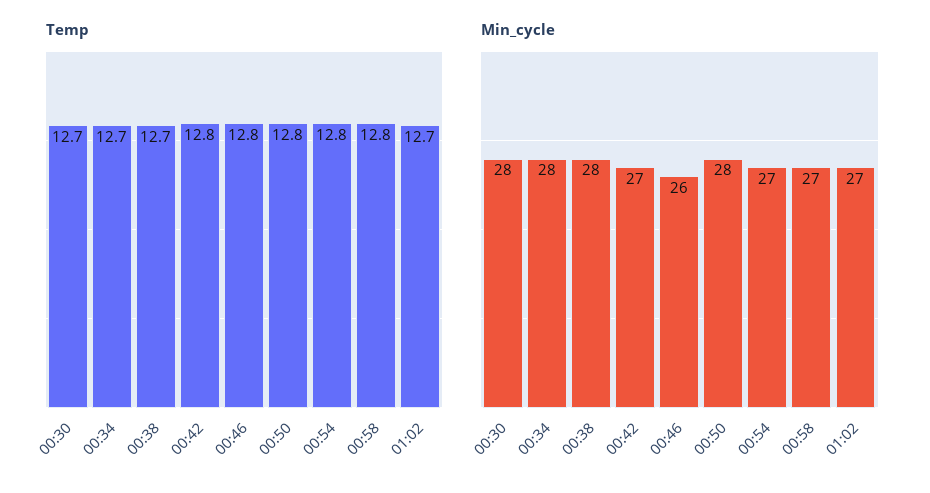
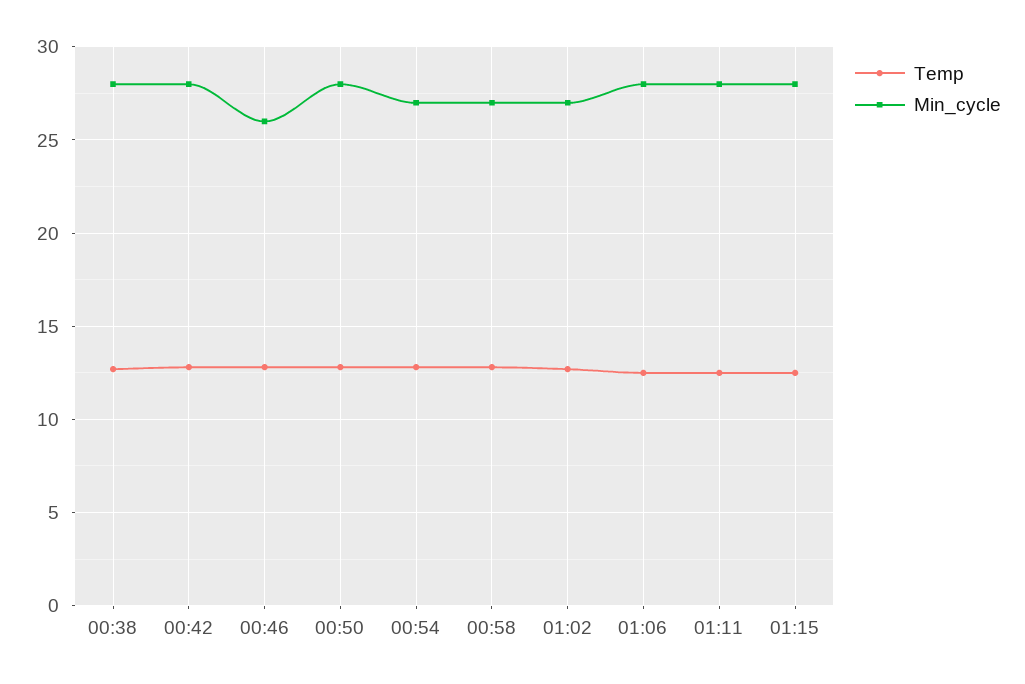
Temp, 00:30: 12.7 -> none
Temp, 00:34: 12.7 -> none
Min_cycle, 00:30: 28 -> none
Min_cycle, 00:34: 28 -> none
Min_cycle, 00:42: 27 -> 28
Temp, 01:06: none -> 12.5
Min_cycle, 01:06: none -> 28
Temp, 01:11: none -> 12.5
Min_cycle, 01:11: none -> 28
Temp, 01:15: none -> 12.5
Min_cycle, 01:15: none -> 28

